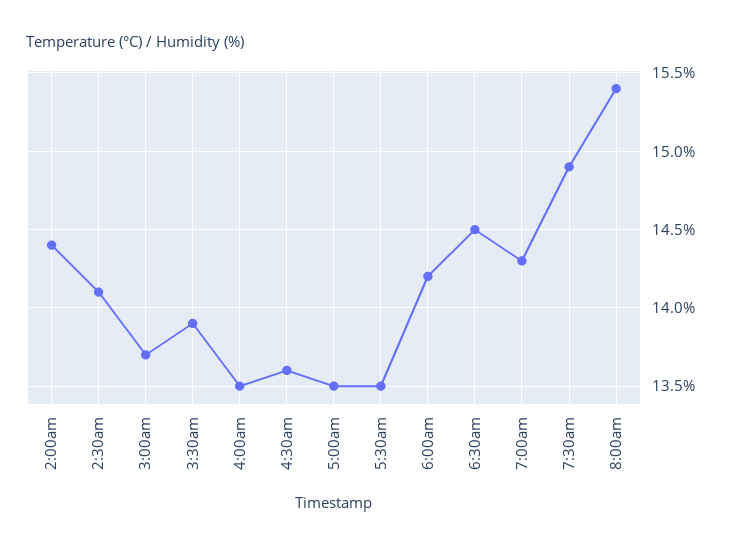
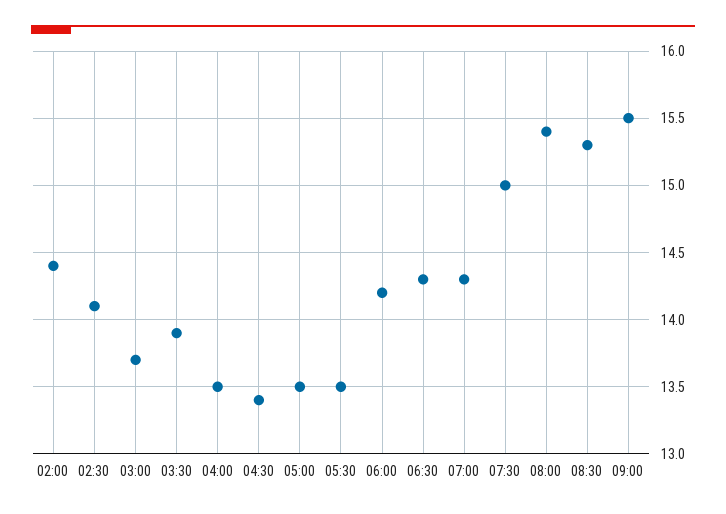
4:30am: 13.6 -> 13.4
6:30am: 14.5 -> 14.3
7:30am: 14.9 -> 15
08:30: none -> 15.3
09:00: none -> 15.5

